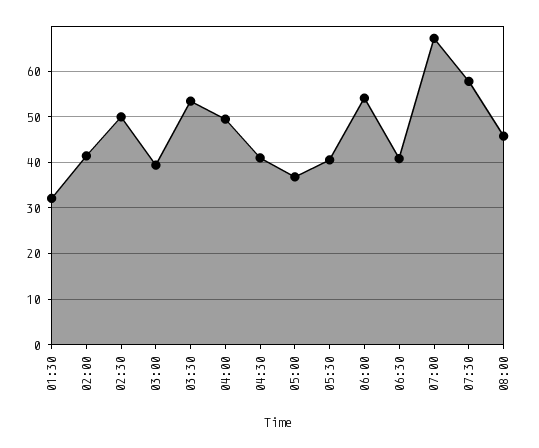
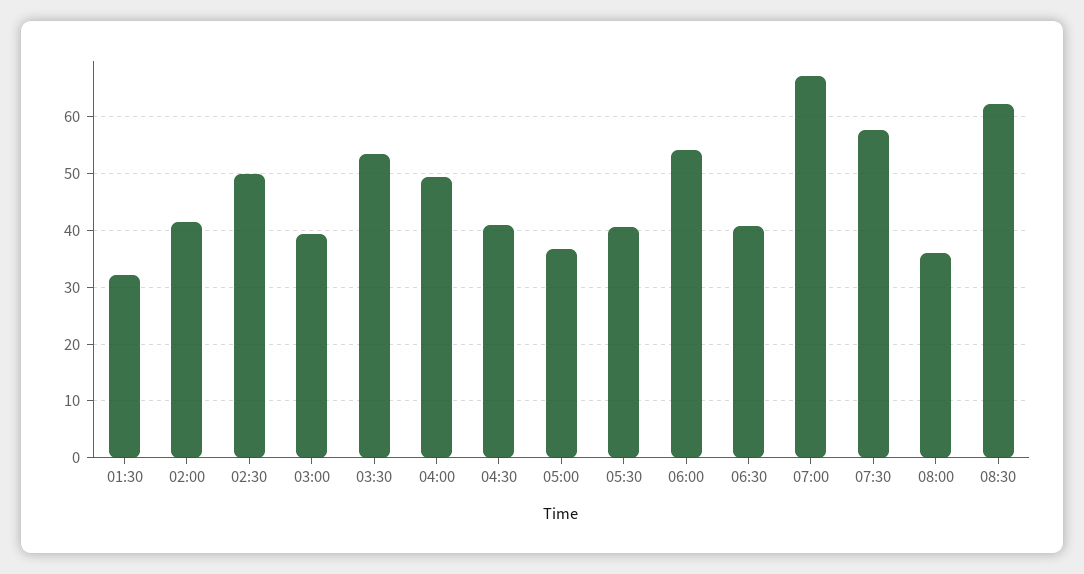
08:00: 46 -> 36
08:30: none -> 62

